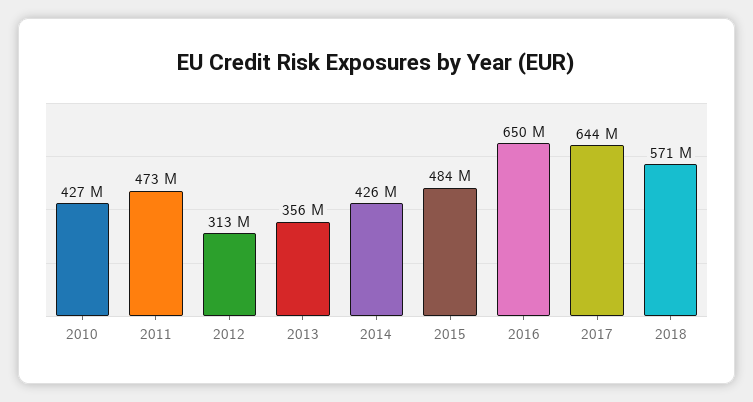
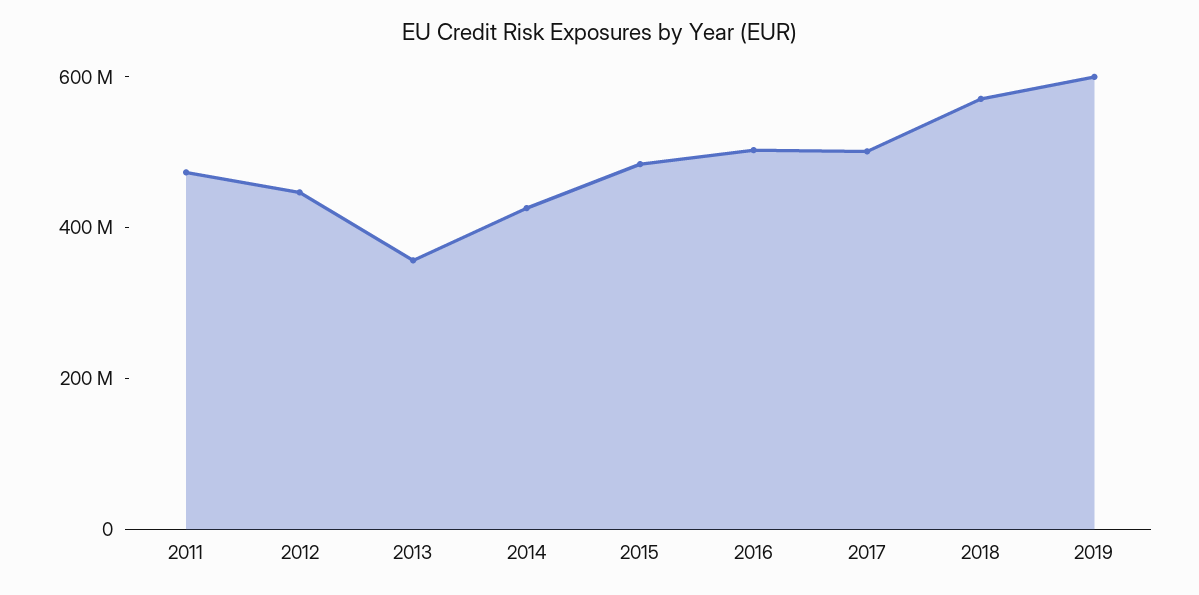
2010: 427000000 -> none
2012: 313000000 -> 450000000
2016: 650000000 -> 500000000
2017: 644000000 -> 500000000
2019: none -> 600000000

